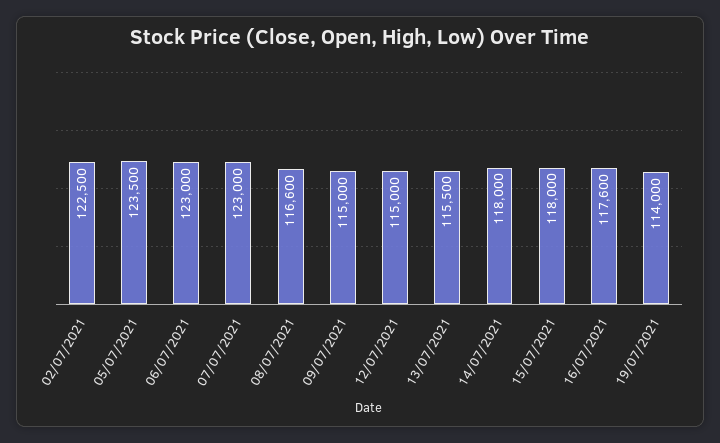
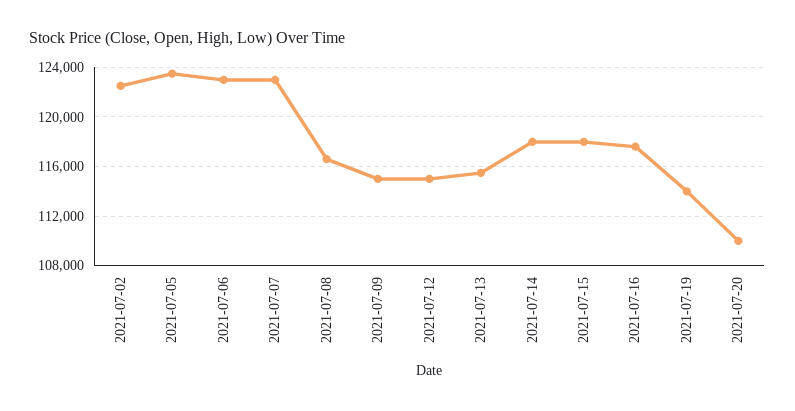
2021-07-20: none -> 110000

